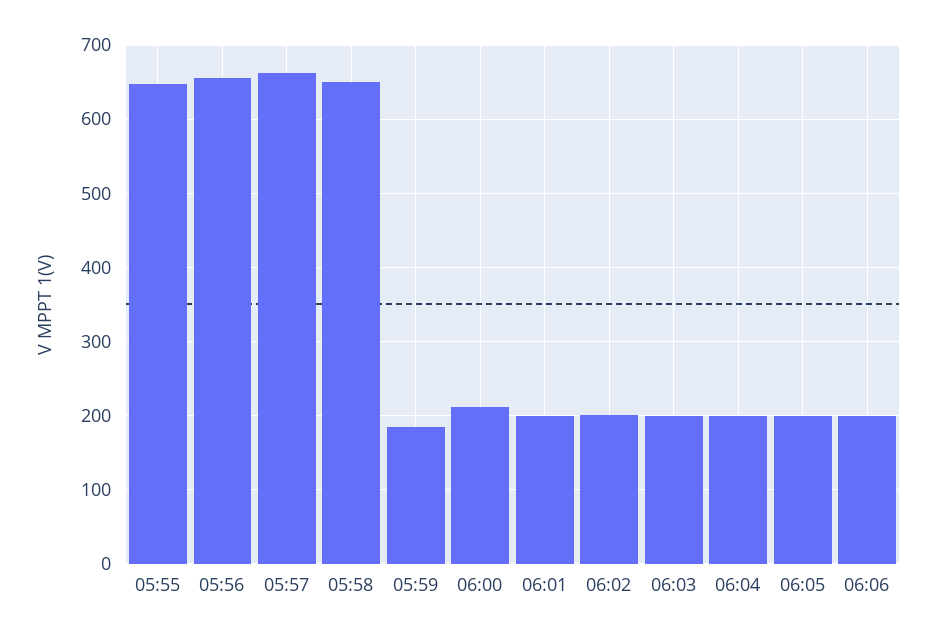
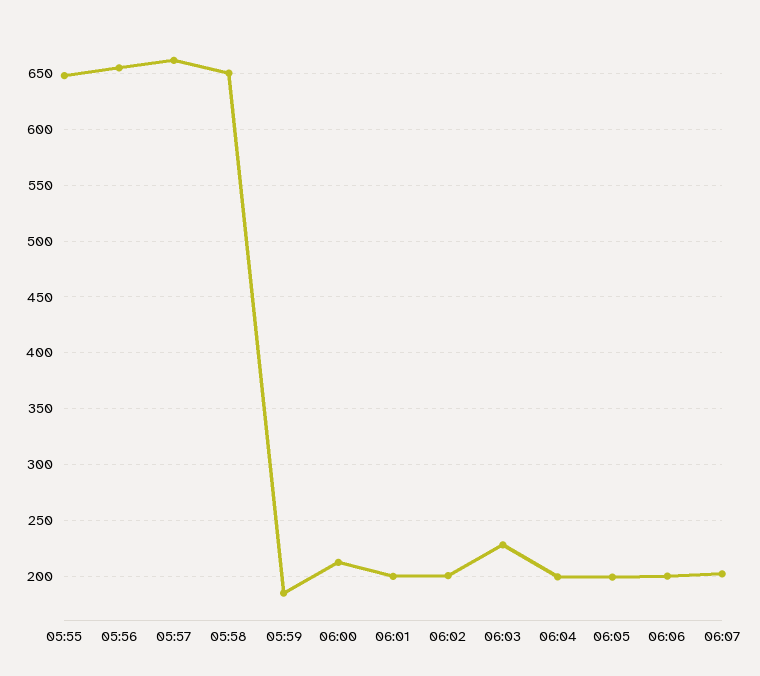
06:03: 200 -> 230
06:07: none -> 200

